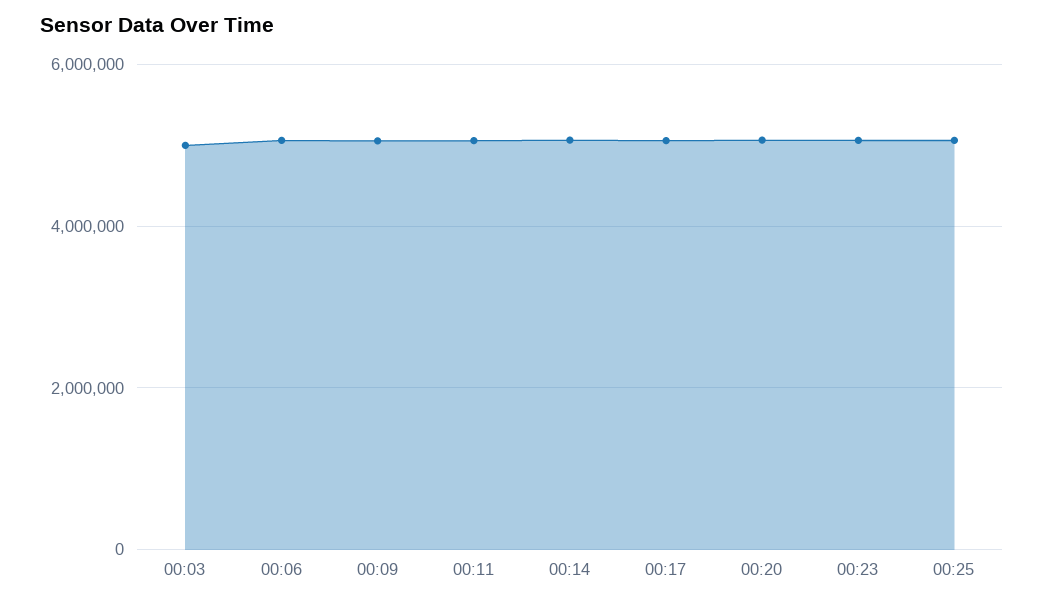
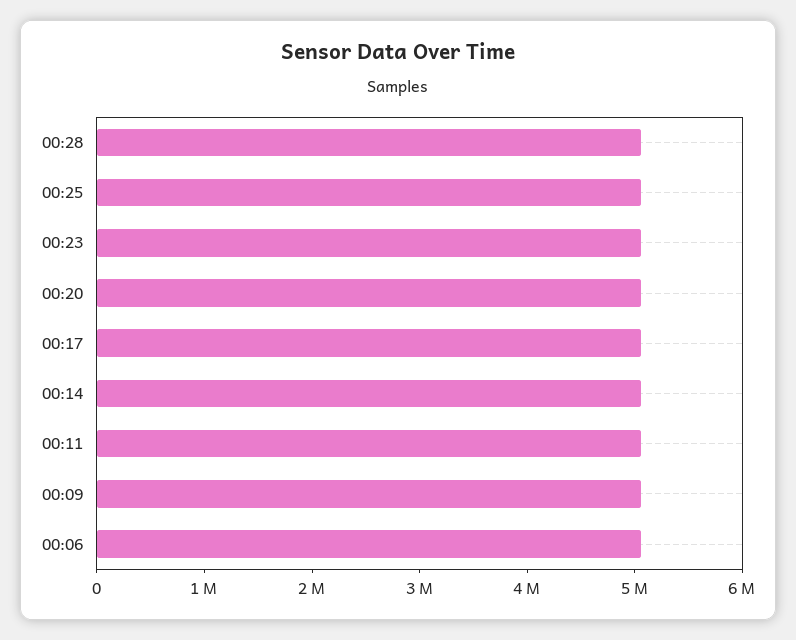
00:03: 5000000 -> none
00:28: none -> 5000000

